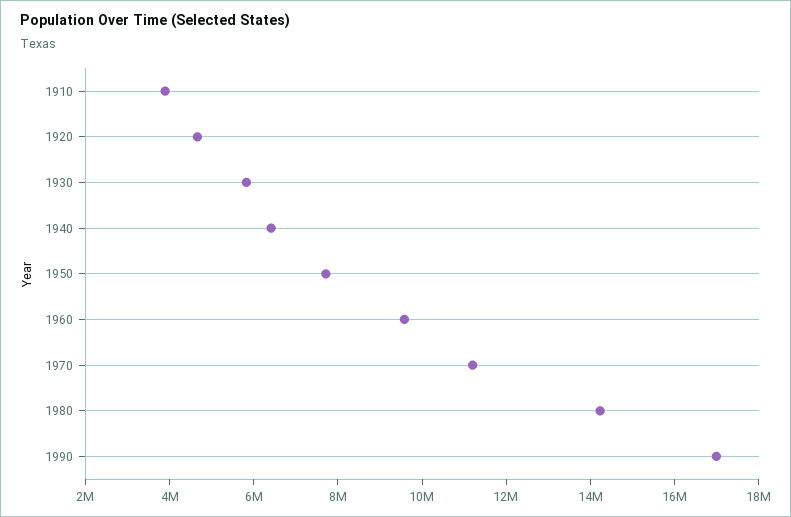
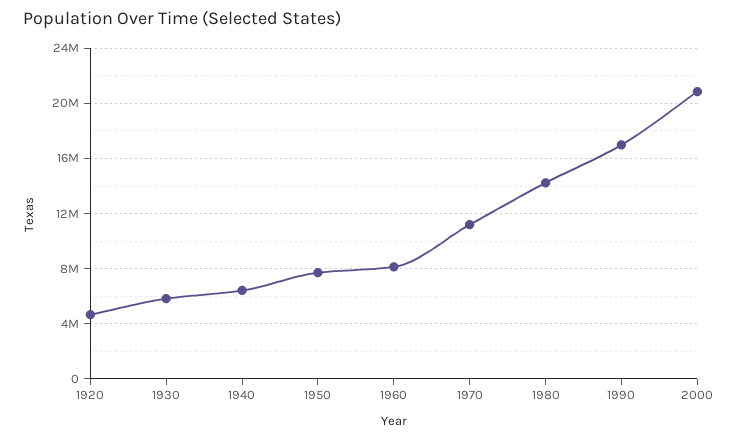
1910: 4000000 -> none
1960: 9500000 -> 8000000
2000: none -> 21000000

